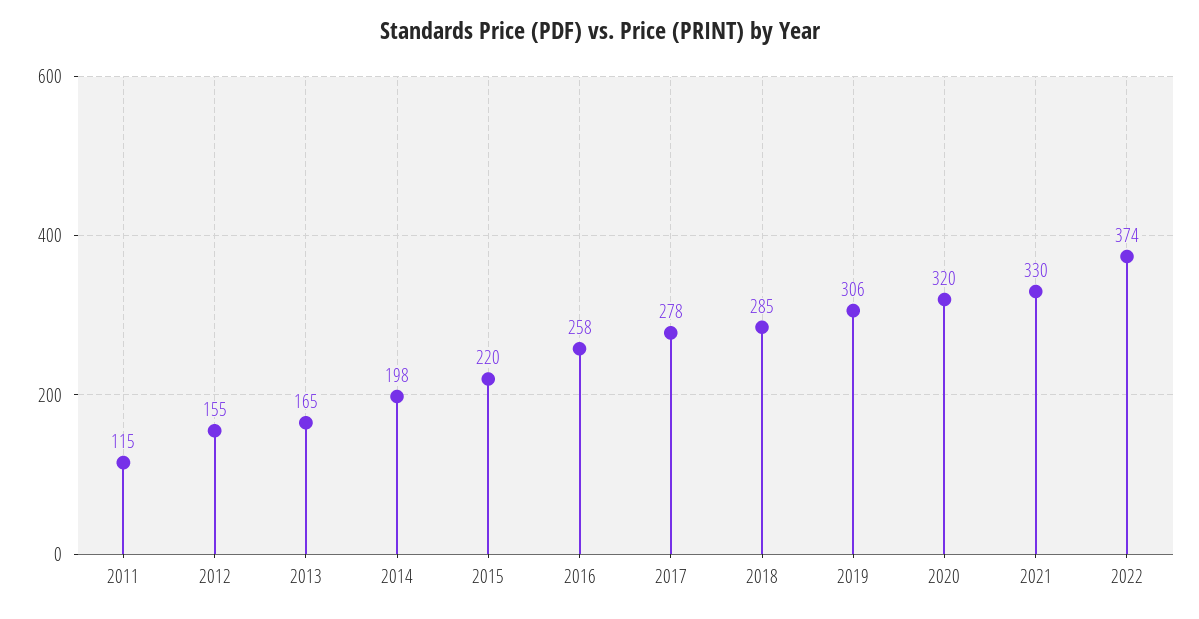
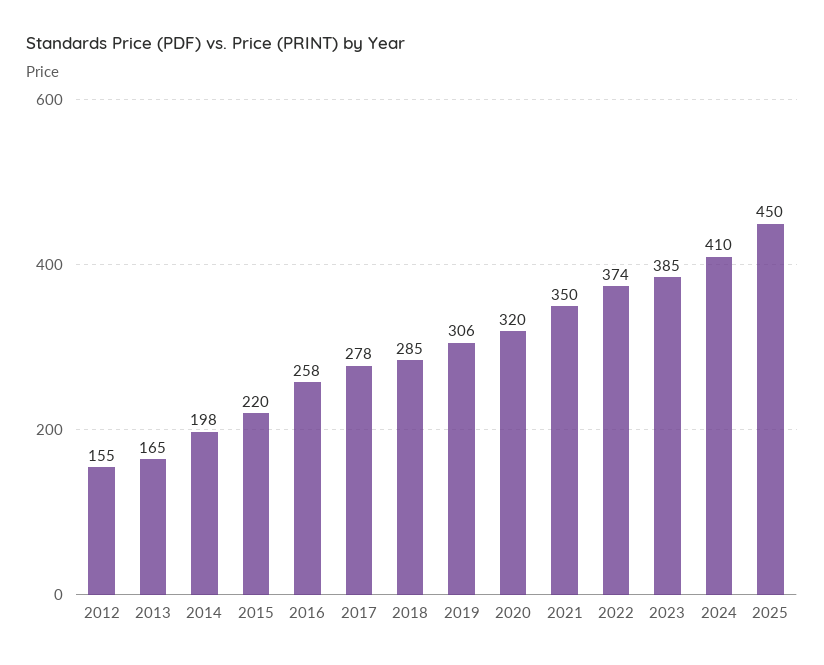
2011: 115 -> none
2021: 330 -> 350
2023: none -> 385
2024: none -> 410
2025: none -> 450

